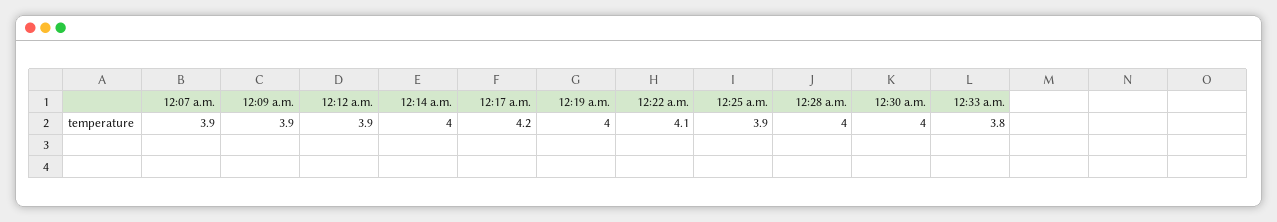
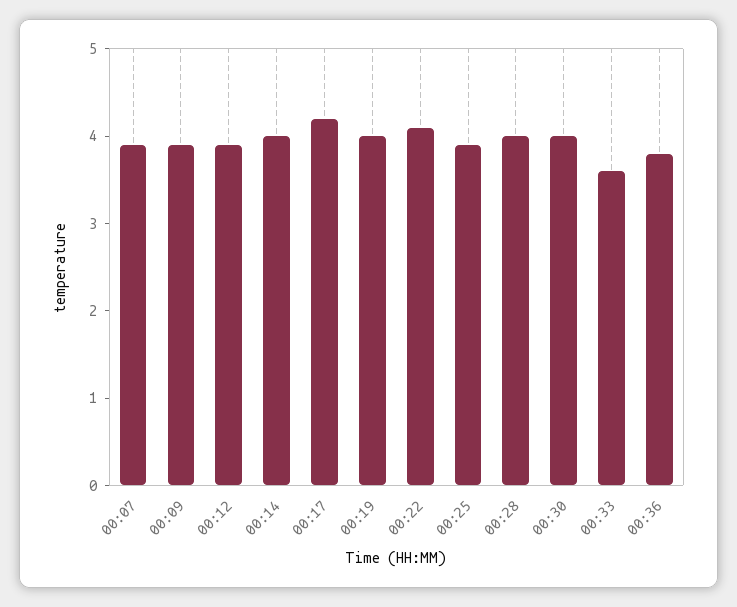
12:33 a.m.: 3.8 -> 3.6
00:36: none -> 3.8

